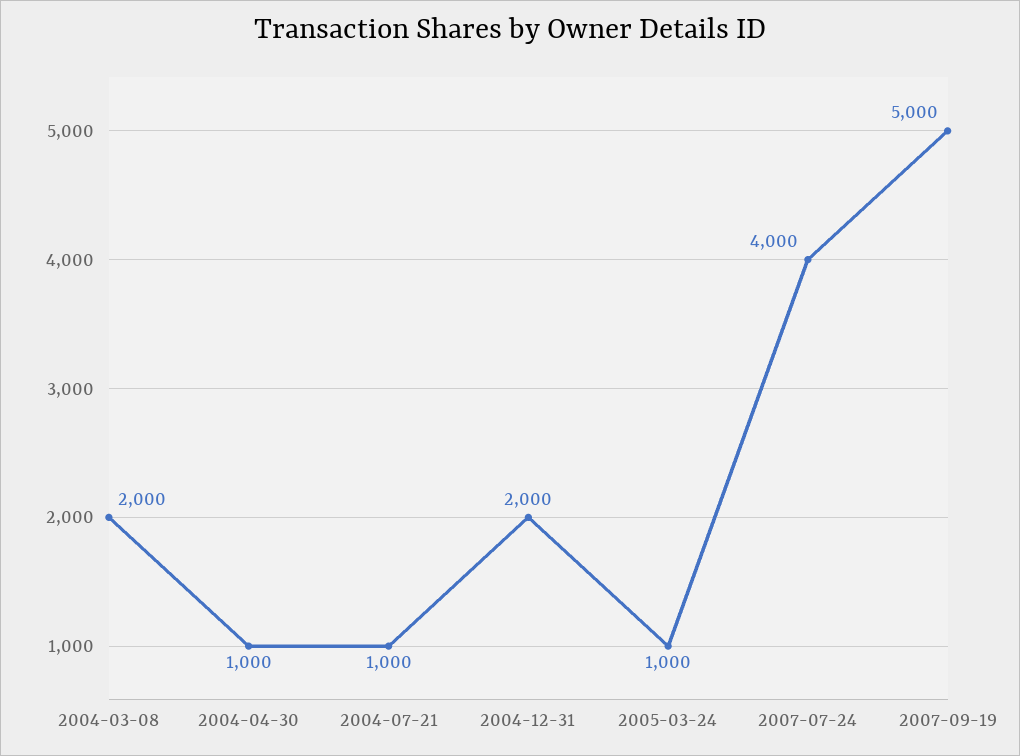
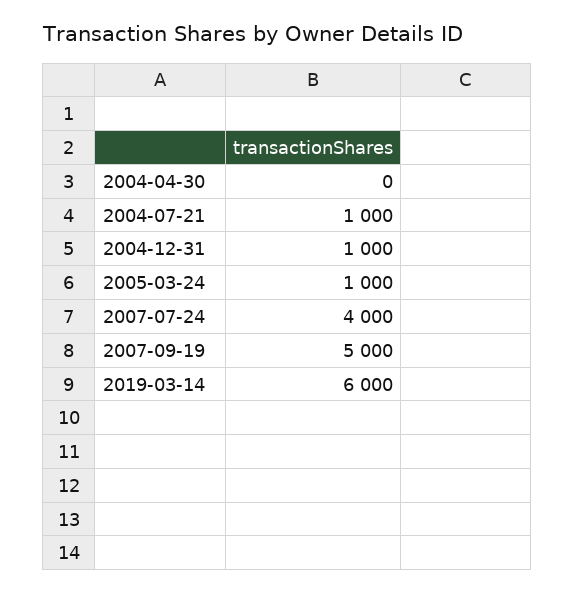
2004-03-08: 2000 -> none
2004-04-30: 1000 -> 0
2004-12-31: 2000 -> 1000
2019-03-14: none -> 6000

